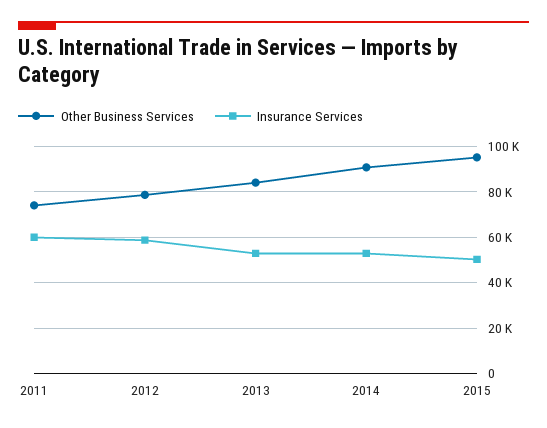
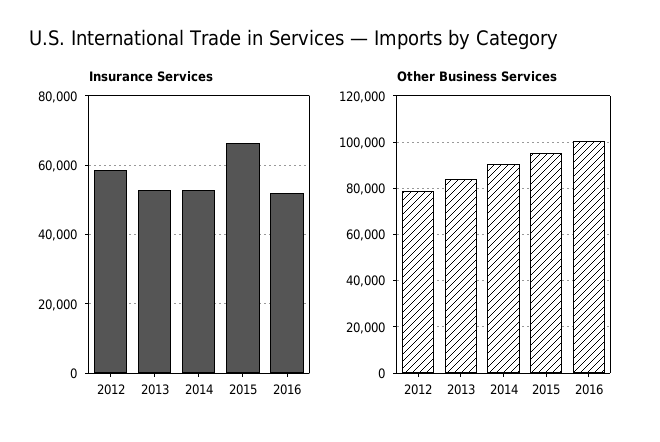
Other Business Services, 2011: 75000 -> none
Insurance Services, 2011: 60000 -> none
Insurance Services, 2015: 50000 -> 66000
Insurance Services, 2016: none -> 52000
Other Business Services, 2016: none -> 100000

